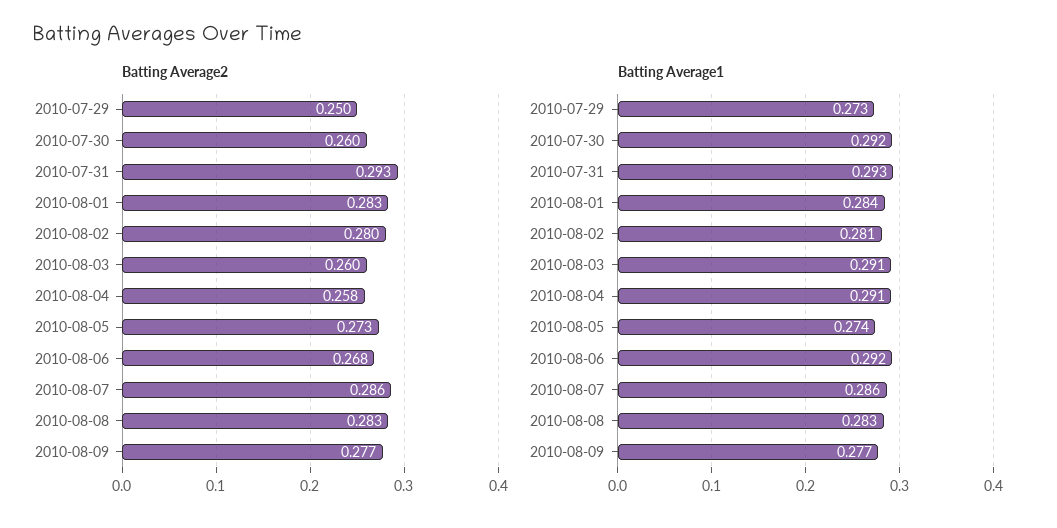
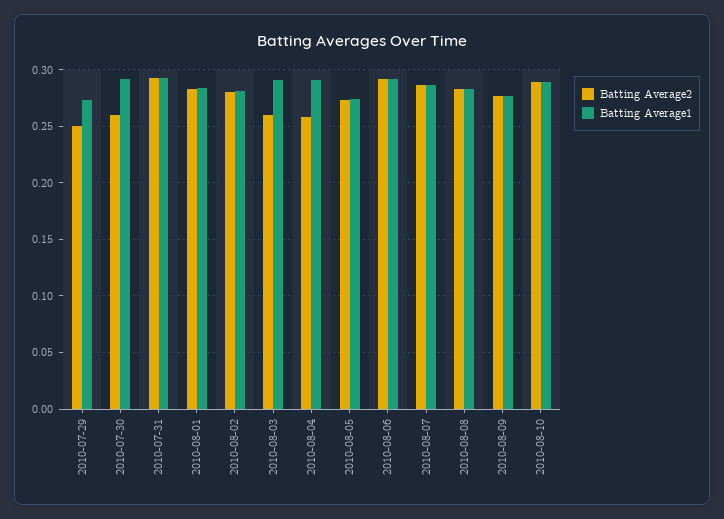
Batting Average2, 2010-08-06: 0.268 -> 0.29
Batting Average2, 2010-08-10: none -> 0.29
Batting Average1, 2010-08-10: none -> 0.29

